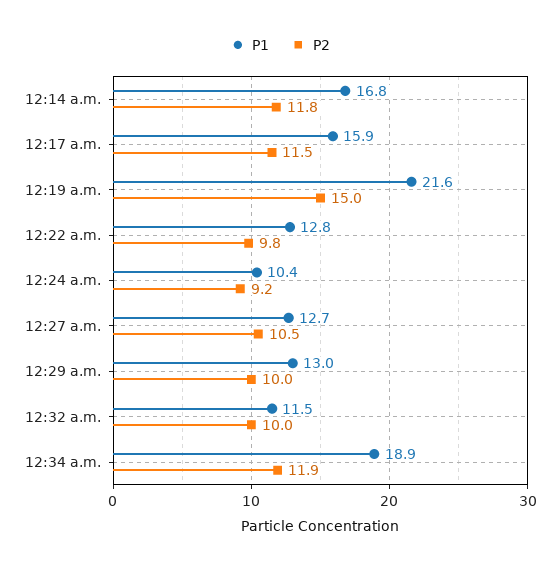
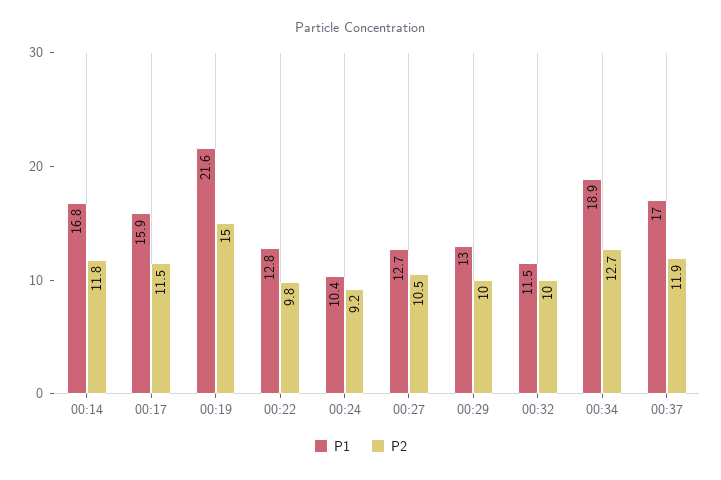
P2, 12:34 a.m.: 11.9 -> 12.7
P1, 00:37: none -> 17
P2, 00:37: none -> 11.9

